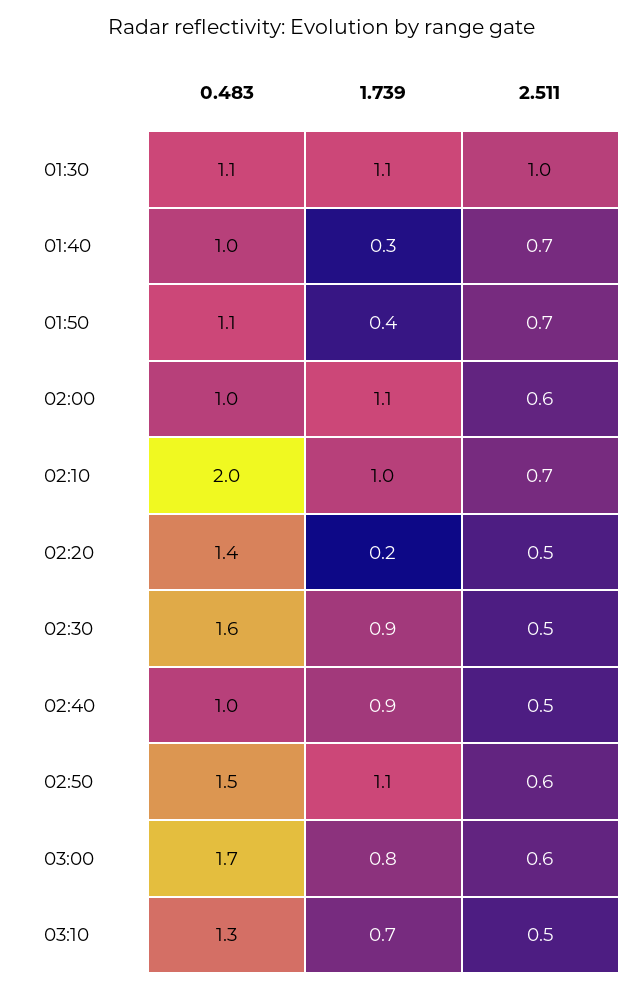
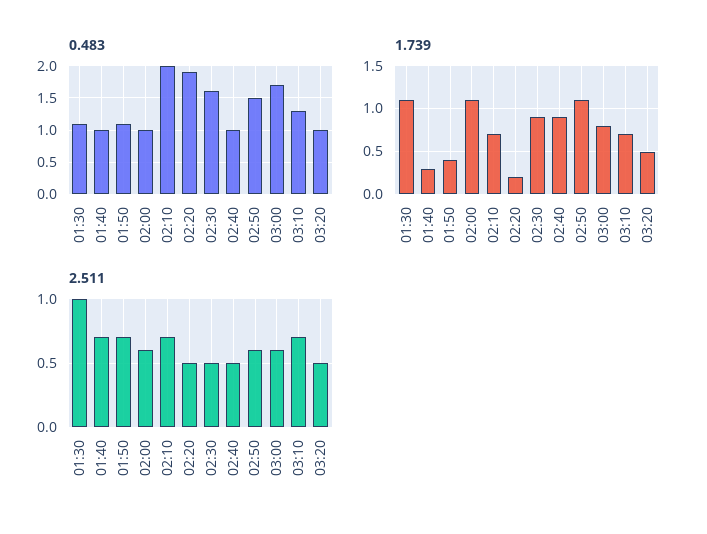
1.739, 02:10: 1 -> 0.7
0.483, 02:20: 1.4 -> 1.9
2.511, 03:10: 0.5 -> 0.7
0.483, 03:20: none -> 1
1.739, 03:20: none -> 0.5
2.511, 03:20: none -> 0.5

